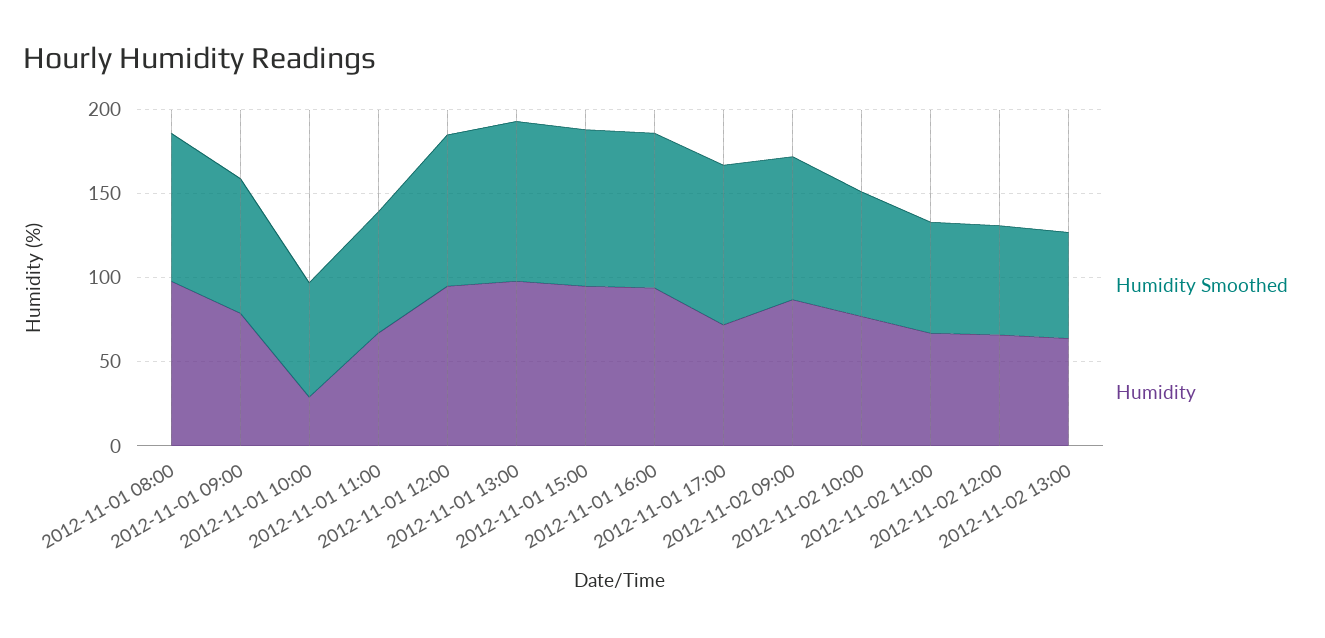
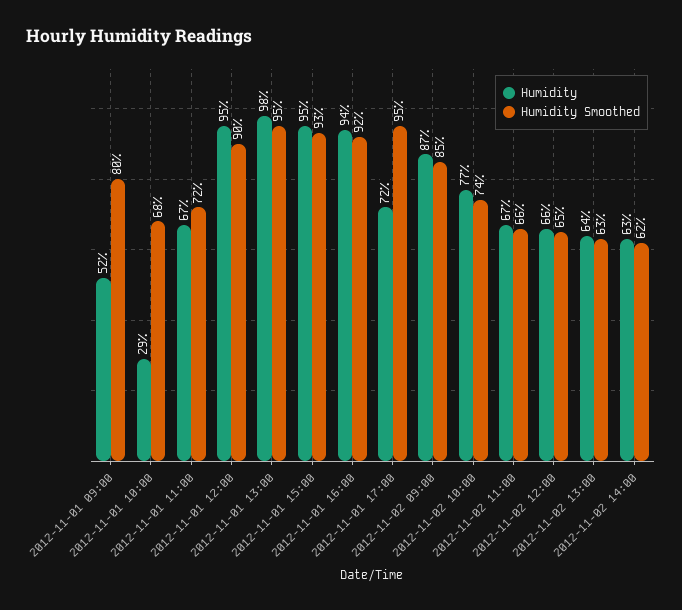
Humidity Smoothed, 2012-11-01 08:00: 90 -> none
Humidity, 2012-11-01 08:00: 100 -> none
Humidity, 2012-11-01 09:00: 80 -> 52
Humidity, 2012-11-02 14:00: none -> 63
Humidity Smoothed, 2012-11-02 14:00: none -> 62

